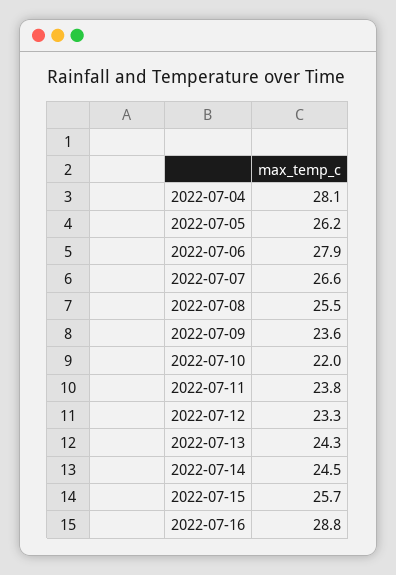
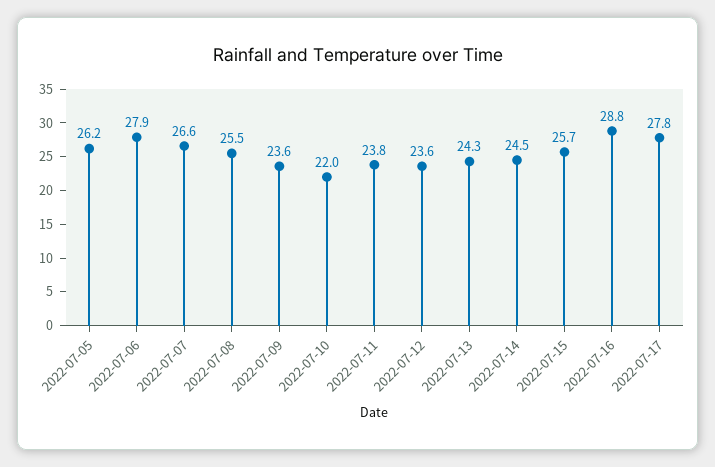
2022-07-04: 28.1 -> none
2022-07-12: 23.3 -> 23.6
2022-07-17: none -> 27.8

